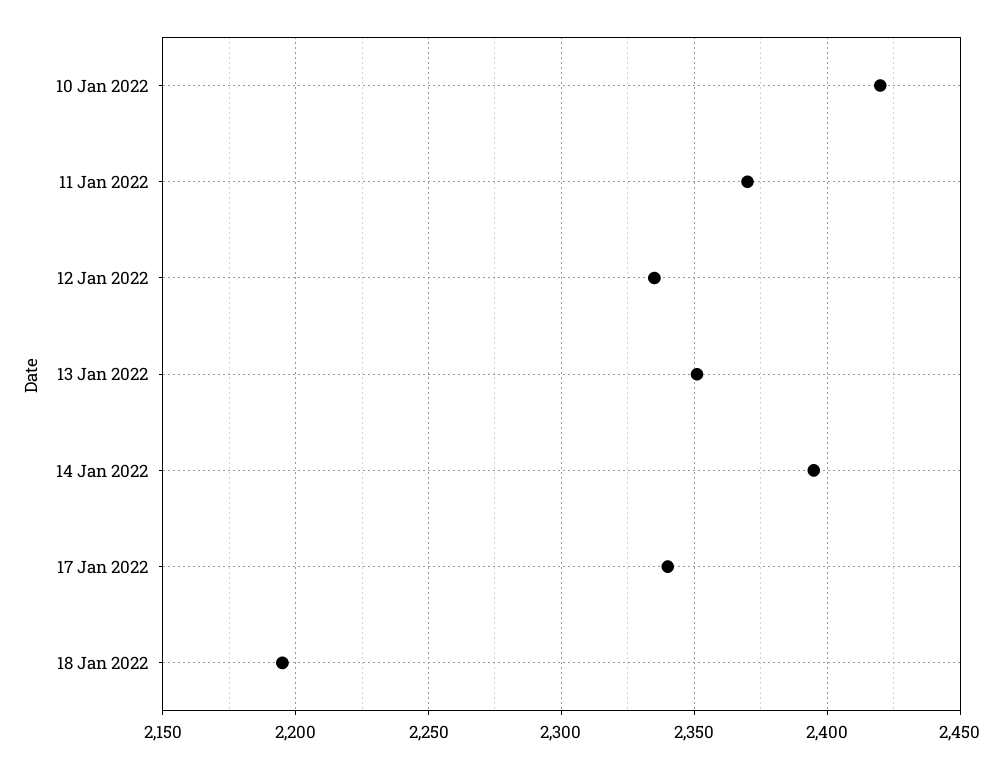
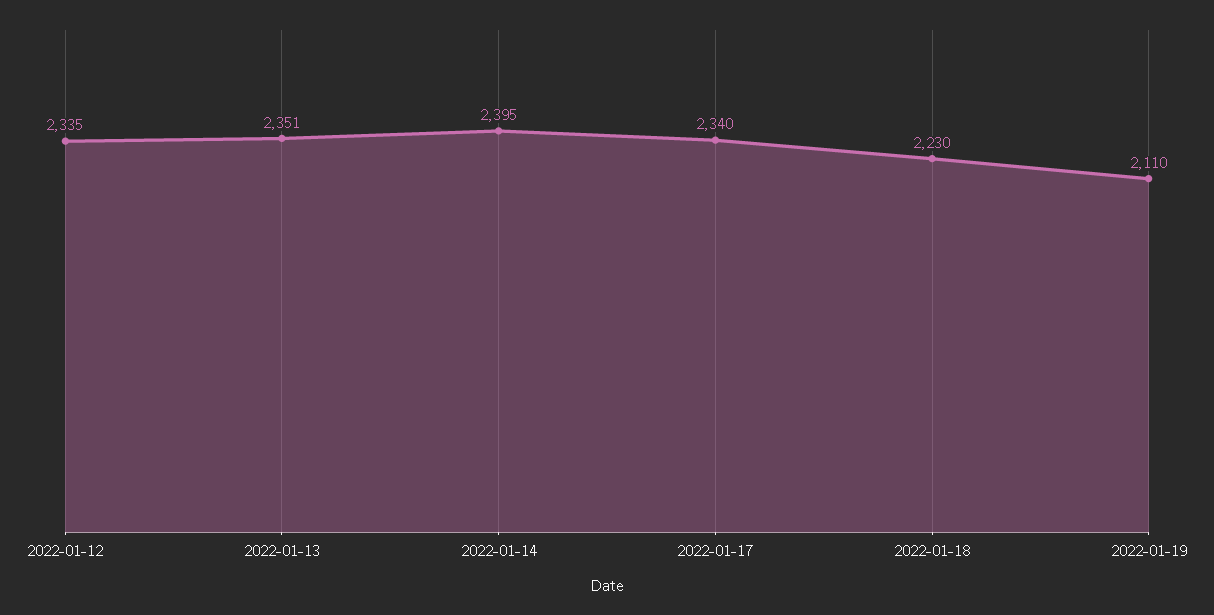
10 Jan 2022: 2420 -> none
11 Jan 2022: 2370 -> none
18 Jan 2022: 2195 -> 2230
2022-01-19: none -> 2110

